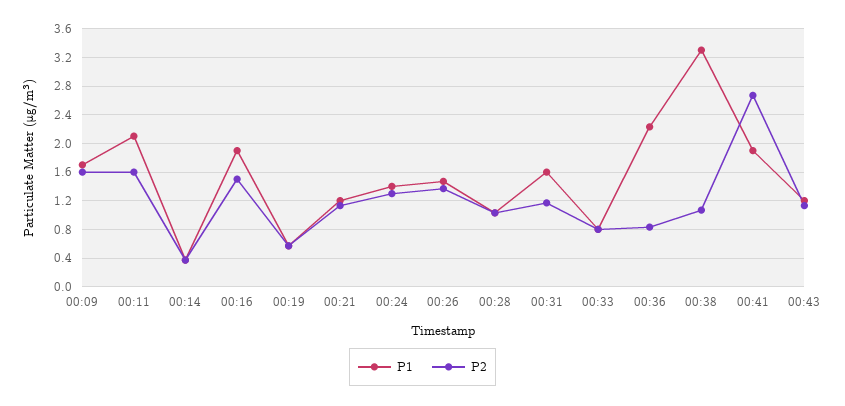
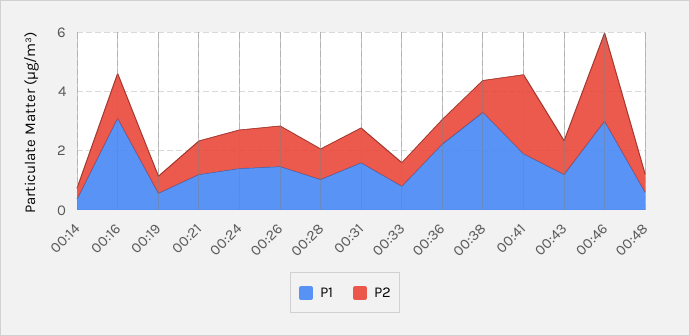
P1, 00:09: 1.7 -> none
P2, 00:09: 1.6 -> none
P1, 00:11: 2.1 -> none
P2, 00:11: 1.6 -> none
P1, 00:16: 1.9 -> 3
P1, 00:46: none -> 3
P2, 00:46: none -> 3
P1, 00:48: none -> 0.5
P2, 00:48: none -> 0.5

